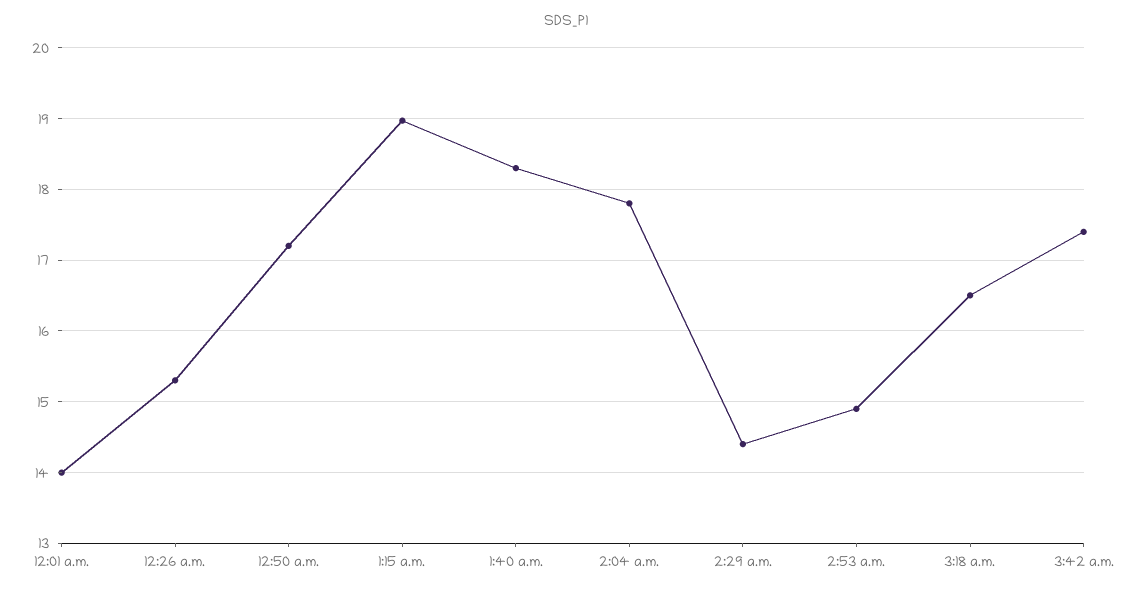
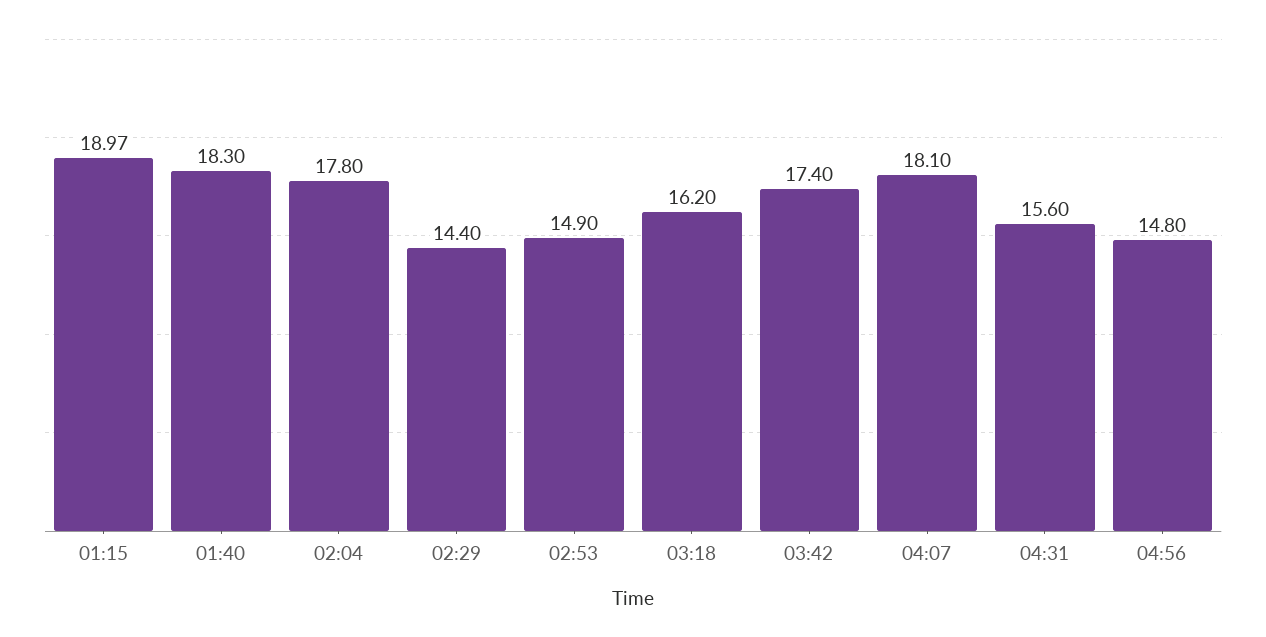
12:01 a.m.: 14 -> none
12:26 a.m.: 15.3 -> none
12:50 a.m.: 17.2 -> none
3:18 a.m.: 16.5 -> 16.2
04:07: none -> 18.1
04:31: none -> 15.6
04:56: none -> 14.8

